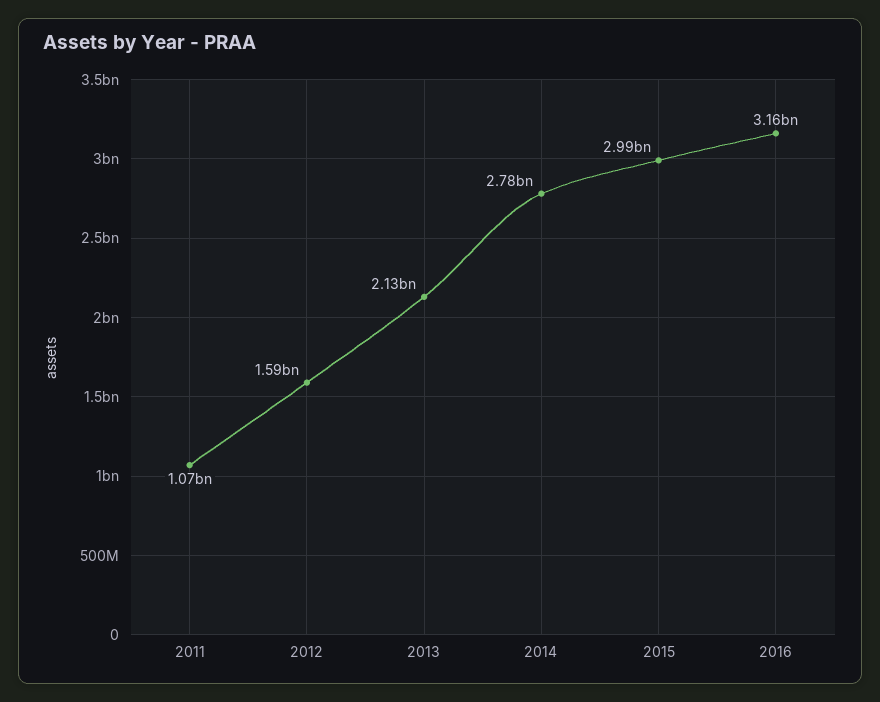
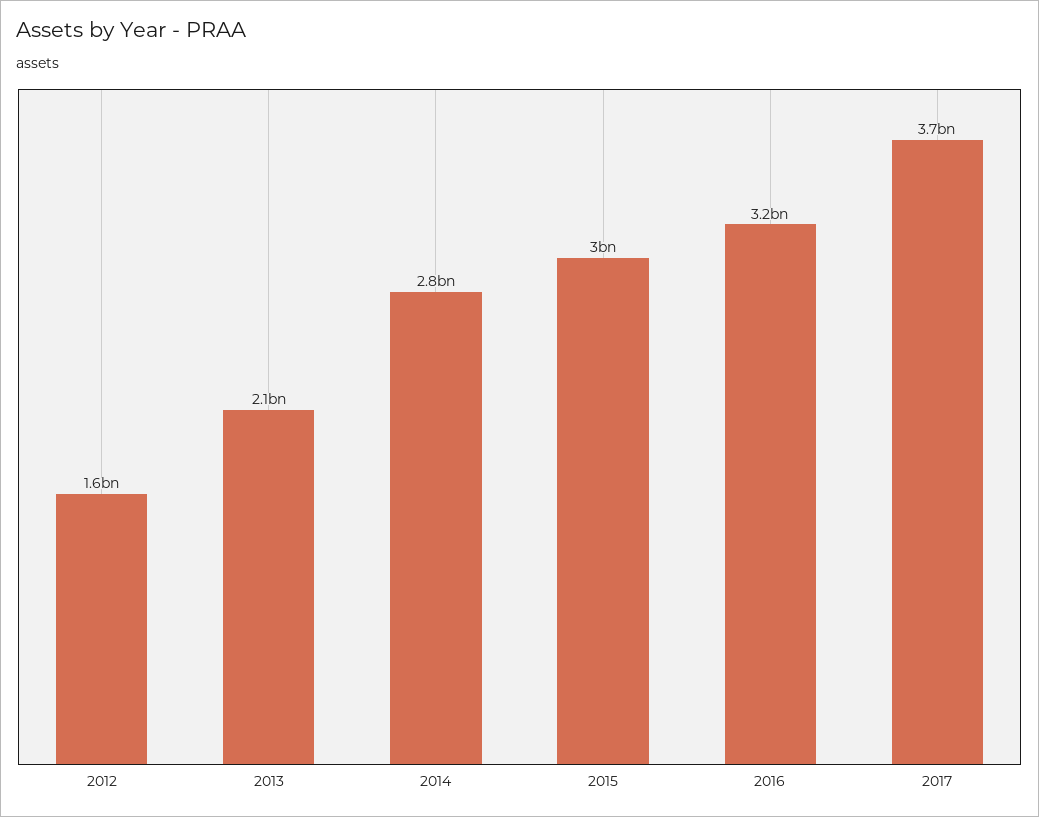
2011: 1070000000 -> none
2017: none -> 3700000000

